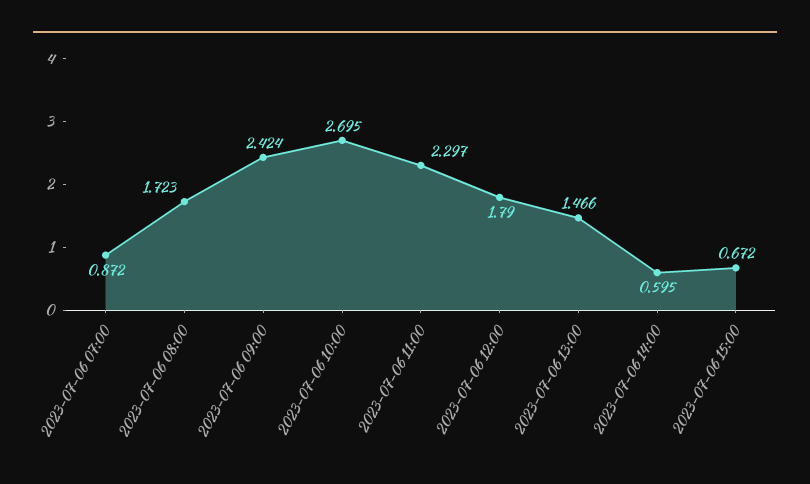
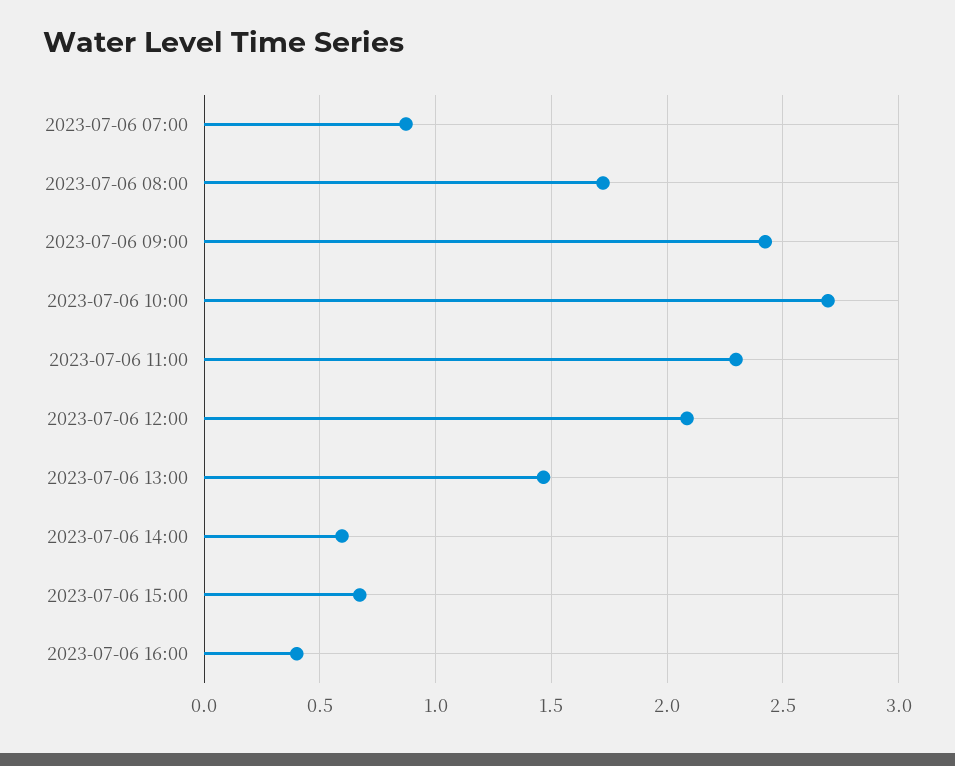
2023-07-06 12:00: 1.79 -> 2.1
2023-07-06 16:00: none -> 0.4

